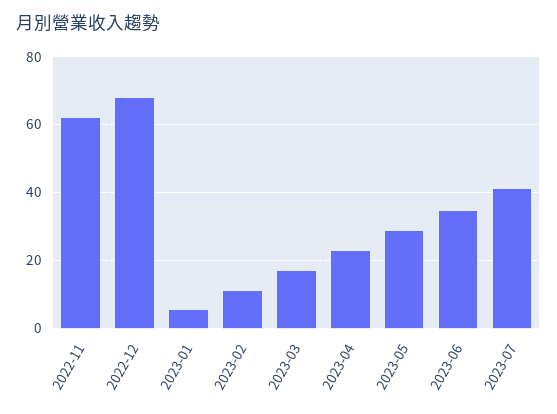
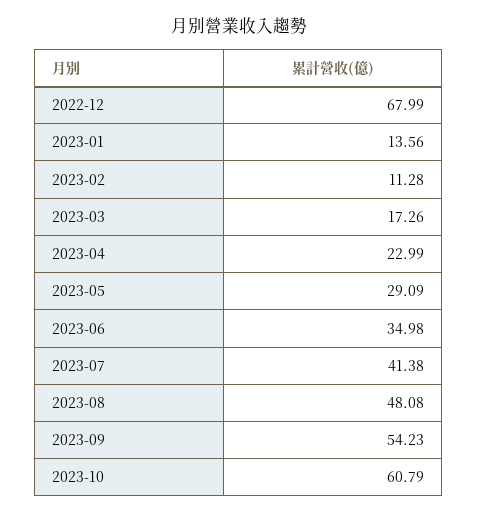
2022-11: 62 -> none
2023-01: 6 -> 13.56
2023-08: none -> 48.08
2023-09: none -> 54.23
2023-10: none -> 60.79

